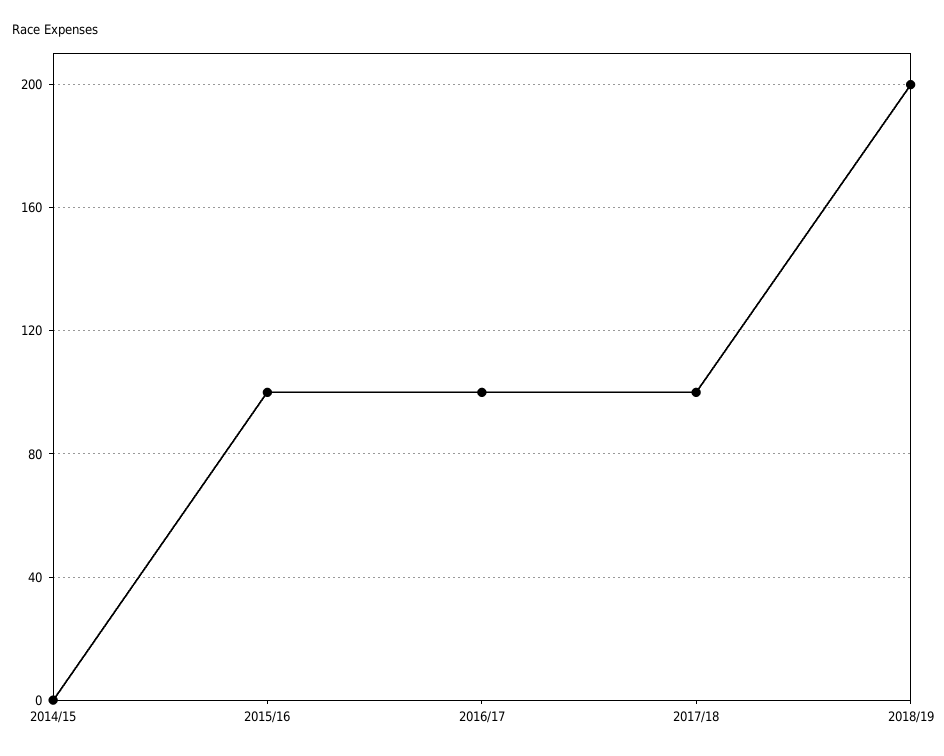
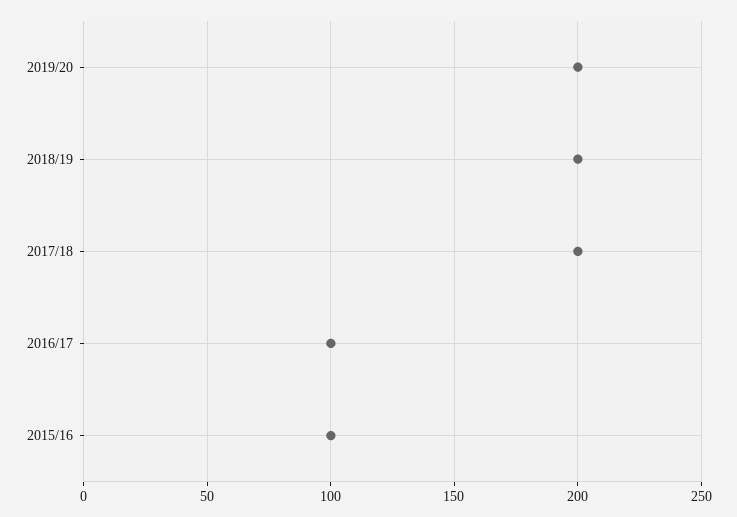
2014/15: 0 -> none
2017/18: 100 -> 200
2019/20: none -> 200

